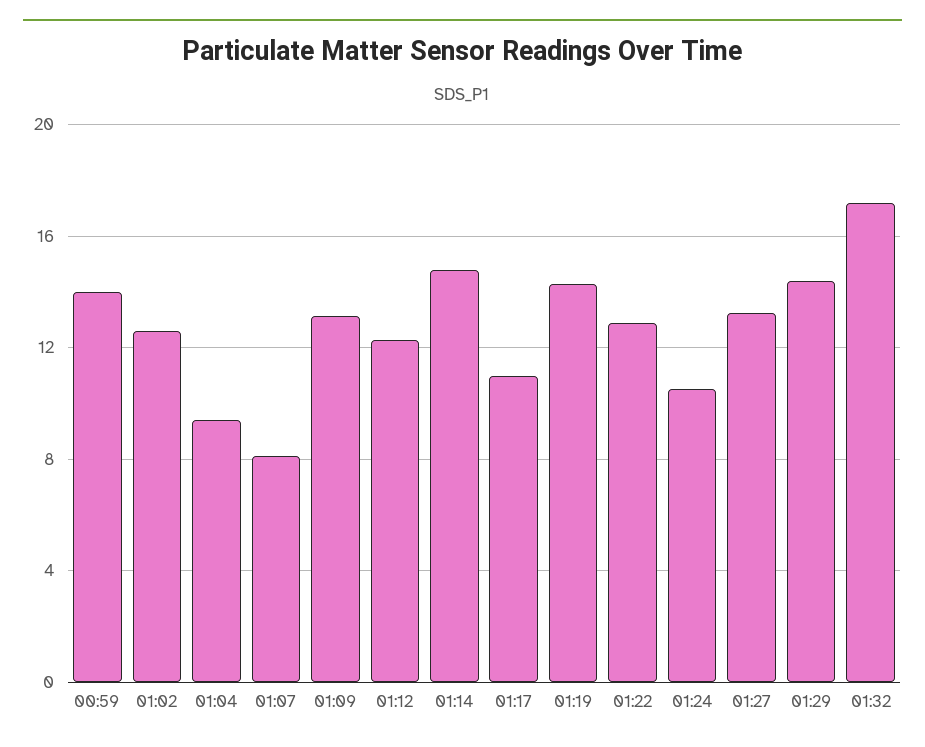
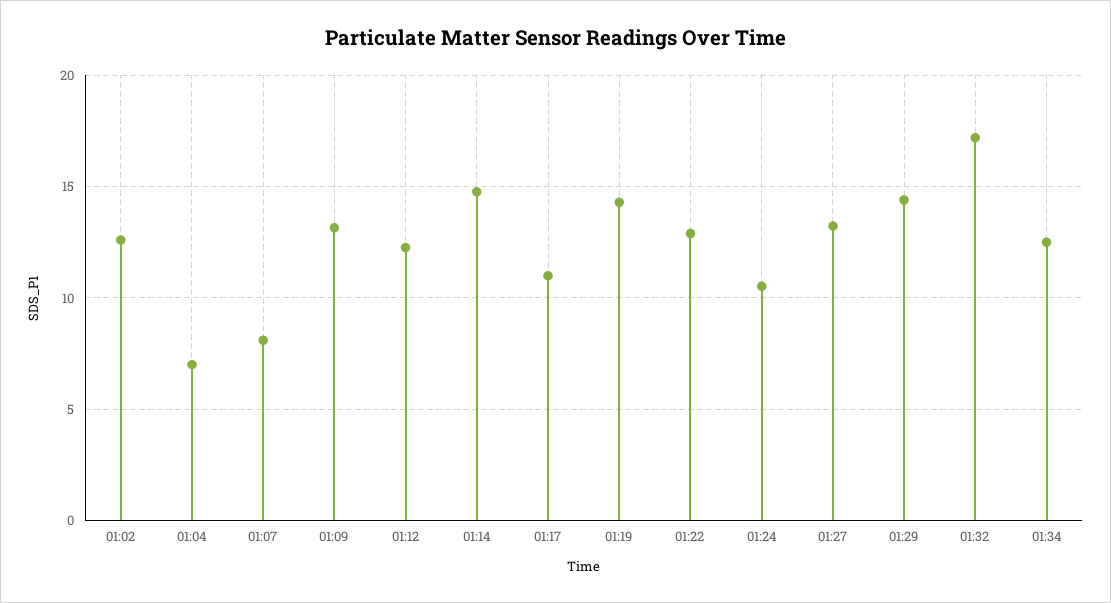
00:59: 14 -> none
01:04: 9.5 -> 7
01:34: none -> 12.5

